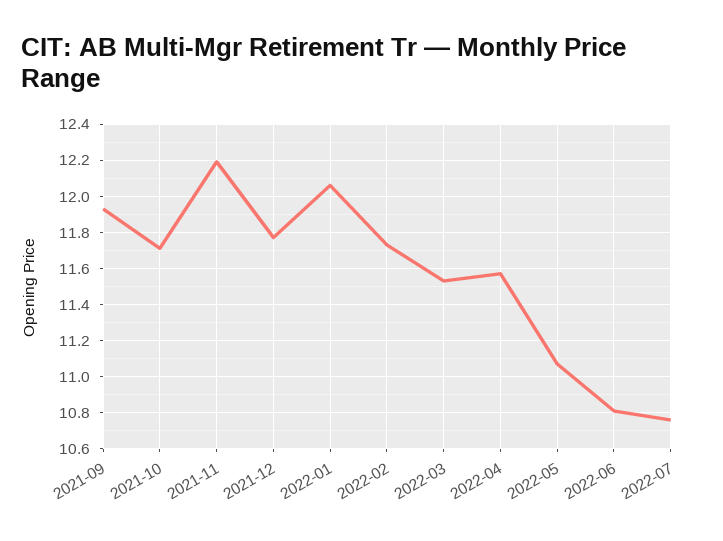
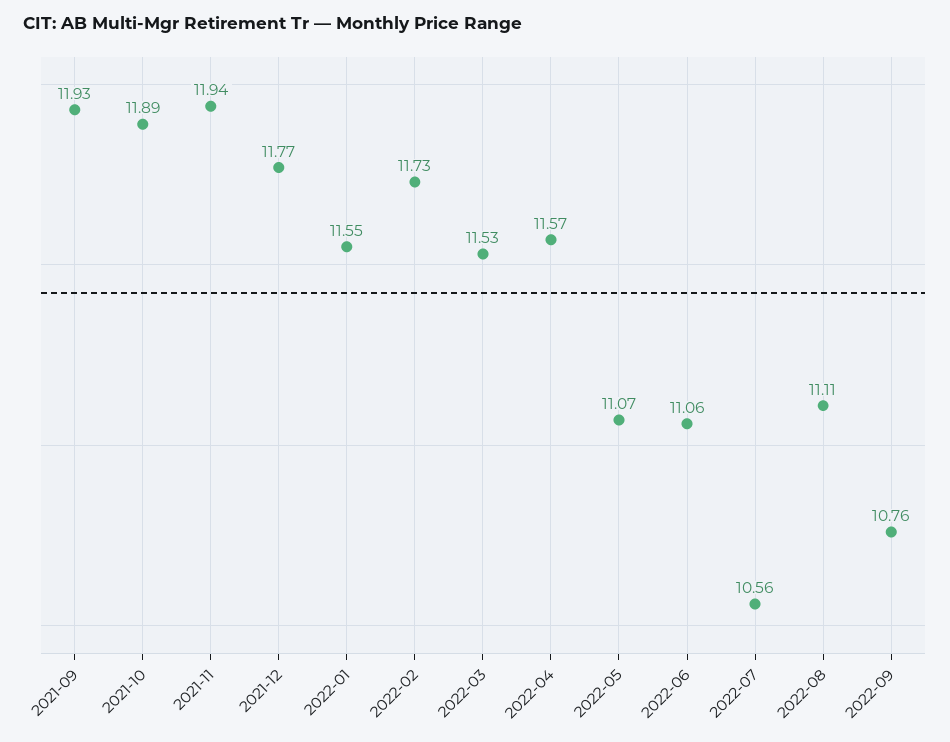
2021-10: 11.7 -> 11.89
2021-11: 12.2 -> 11.94
2022-01: 12.05 -> 11.55
2022-06: 10.8 -> 11.06
2022-07: 10.75 -> 10.56
2022-08: none -> 11.11
2022-09: none -> 10.76

